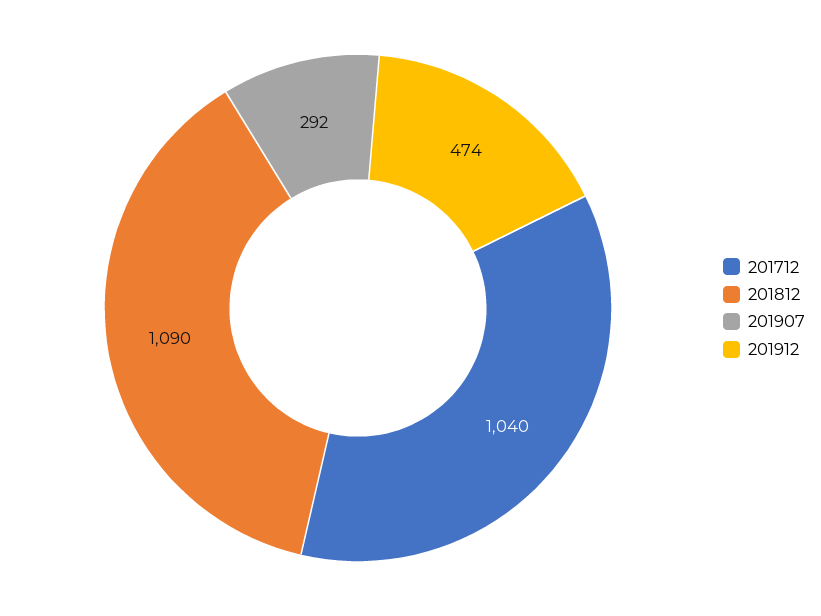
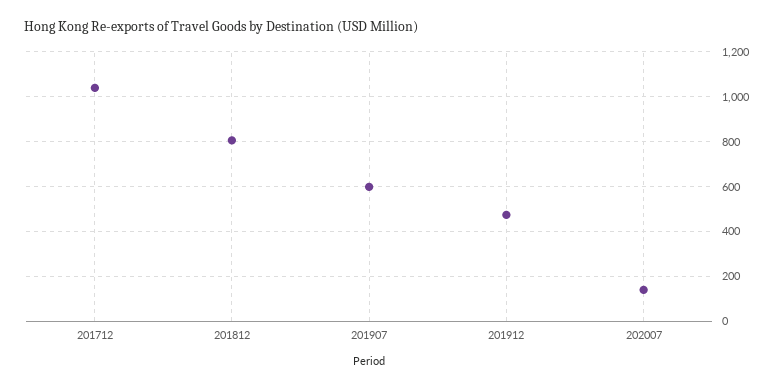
201812: 1090 -> 800
201907: 292 -> 600
202007: none -> 150

